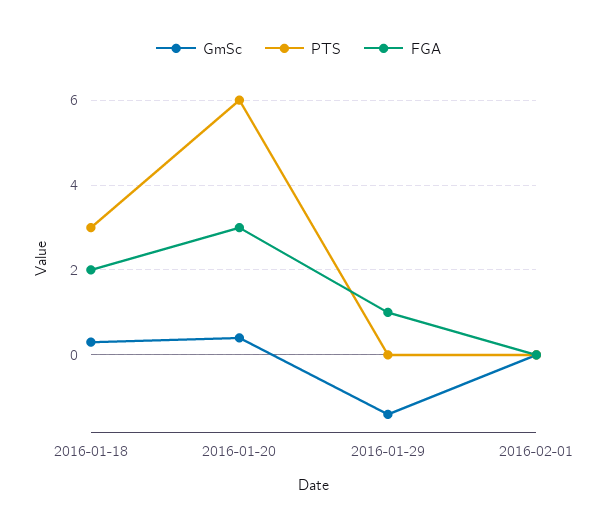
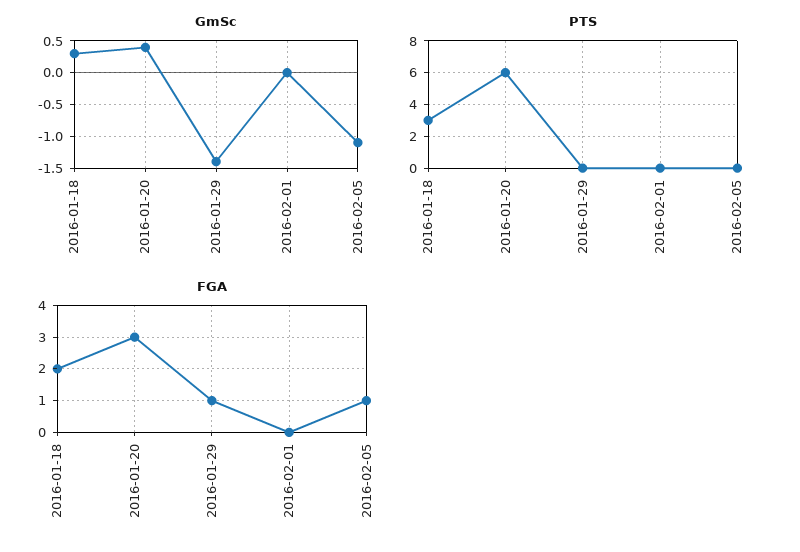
GmSc, 2016-02-05: none -> -1.1
PTS, 2016-02-05: none -> 0
FGA, 2016-02-05: none -> 1

